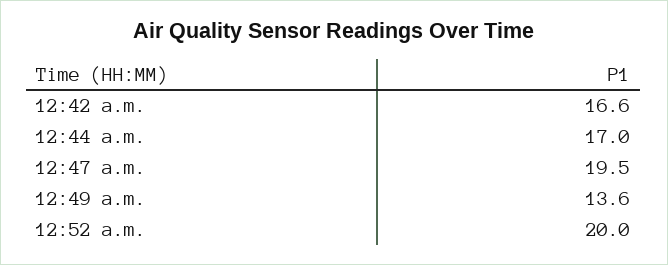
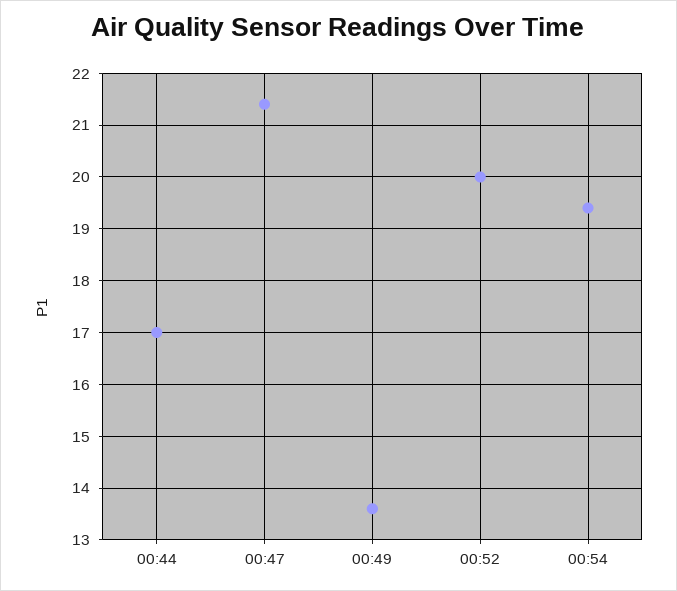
12:42 a.m.: 16.6 -> none
12:47 a.m.: 19.5 -> 21.5
00:54: none -> 19.5

